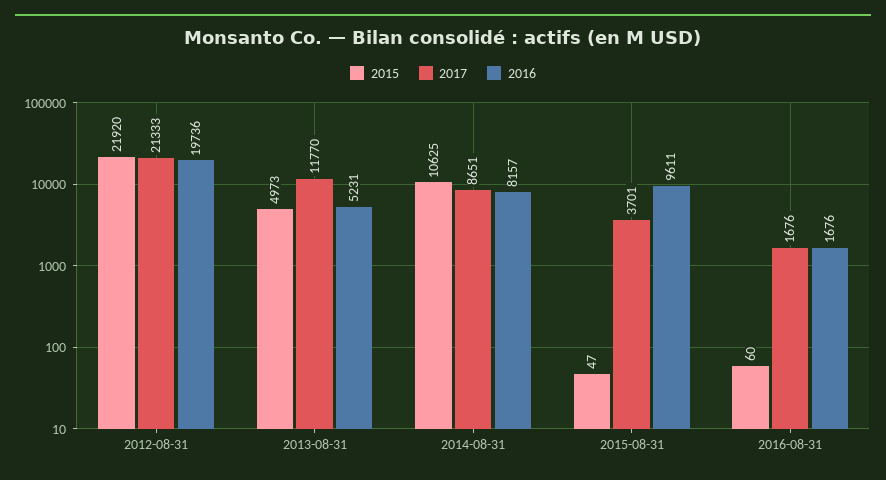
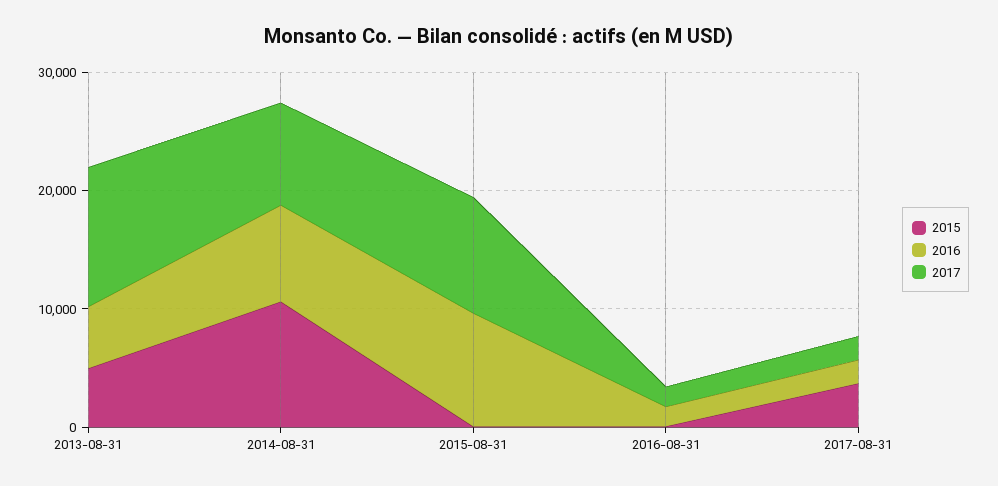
2015, 2012-08-31: 21920 -> none
2017, 2012-08-31: 21333 -> none
2016, 2012-08-31: 19736 -> none
2017, 2015-08-31: 3701 -> 10000
2015, 2017-08-31: none -> 4000
2016, 2017-08-31: none -> 2000
2017, 2017-08-31: none -> 2000

